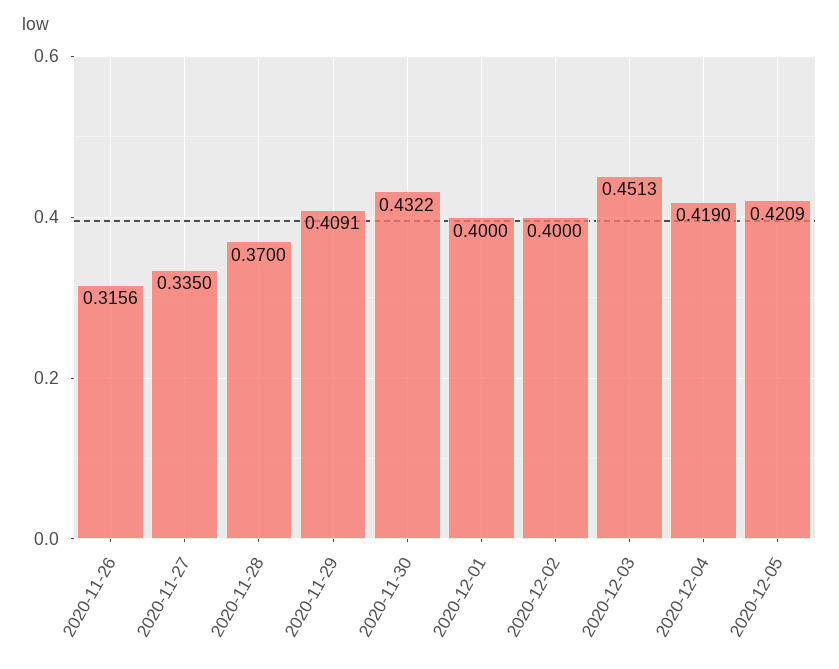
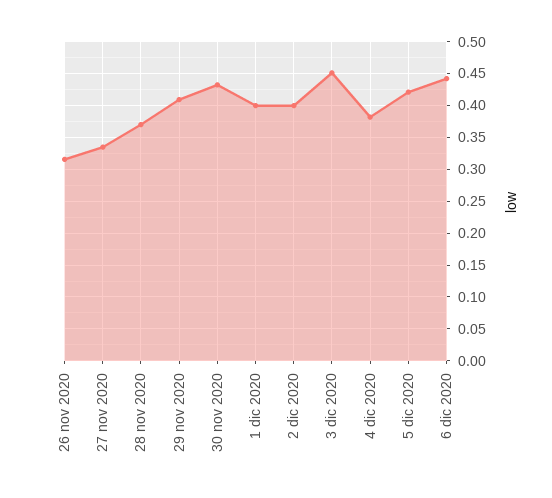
2020-12-04: 0.419 -> 0.38
6 dic 2020: none -> 0.44

